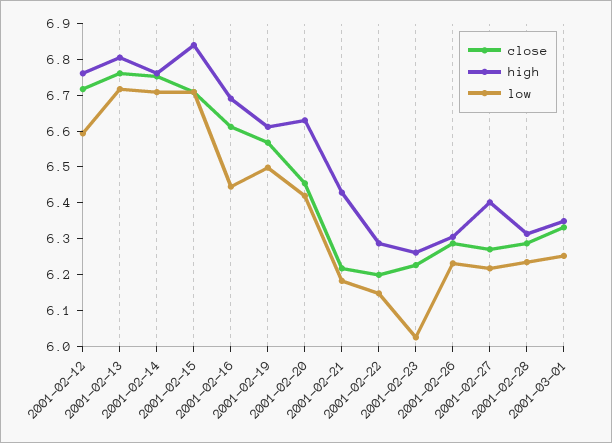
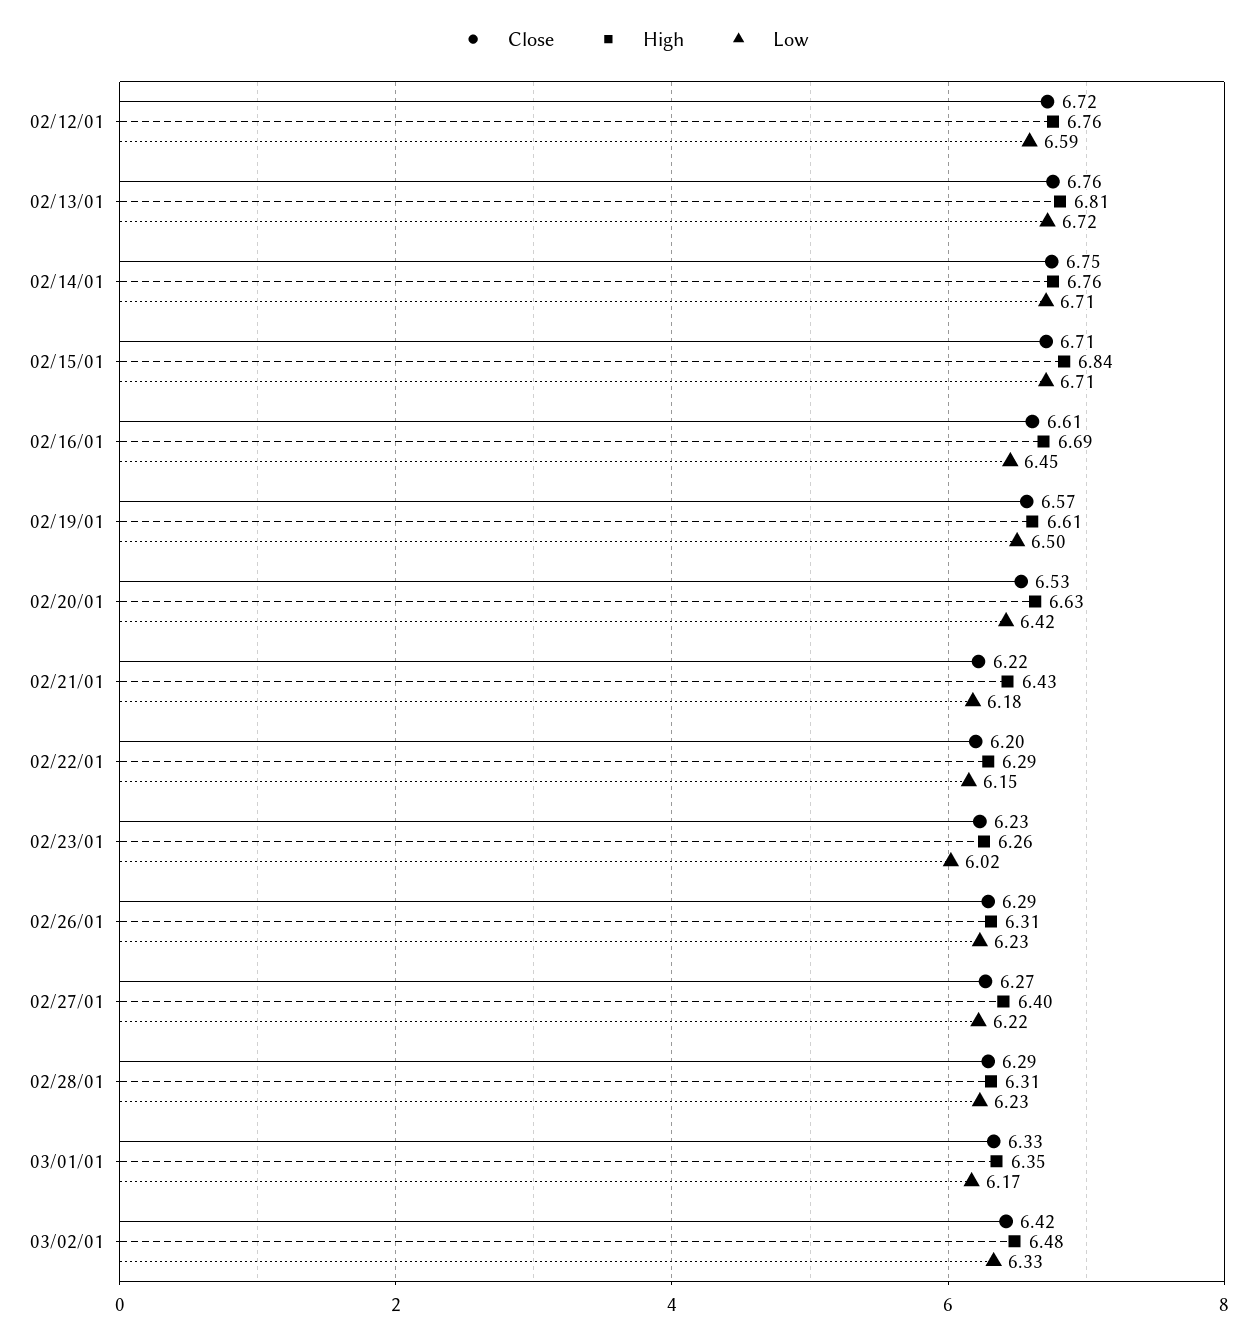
close, 2001-02-20: 6.45 -> 6.53
low, 2001-03-01: 6.25 -> 6.17
close, 03/02/01: none -> 6.42
high, 03/02/01: none -> 6.48
low, 03/02/01: none -> 6.33

